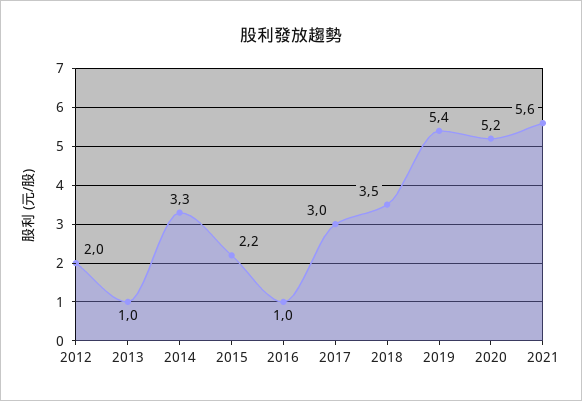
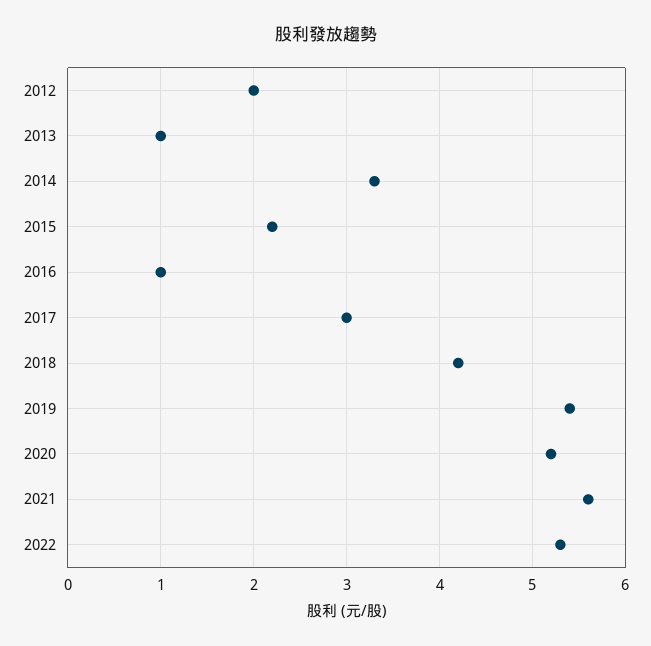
2018: 3.5 -> 4.2
2022: none -> 5.3

